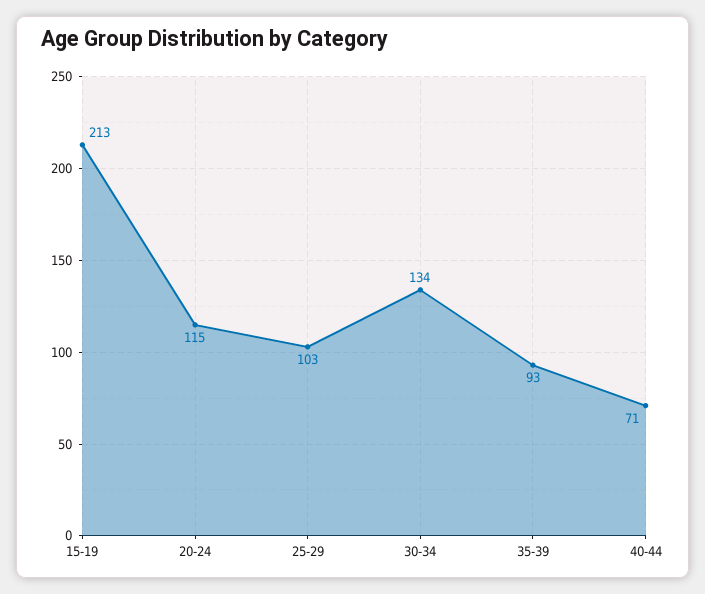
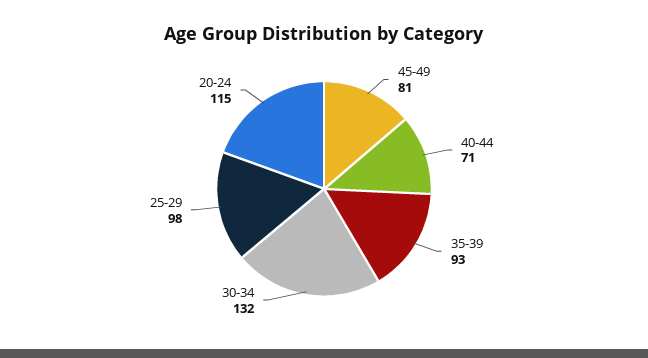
15-19: 213 -> none
25-29: 103 -> 98
30-34: 134 -> 132
45-49: none -> 81

